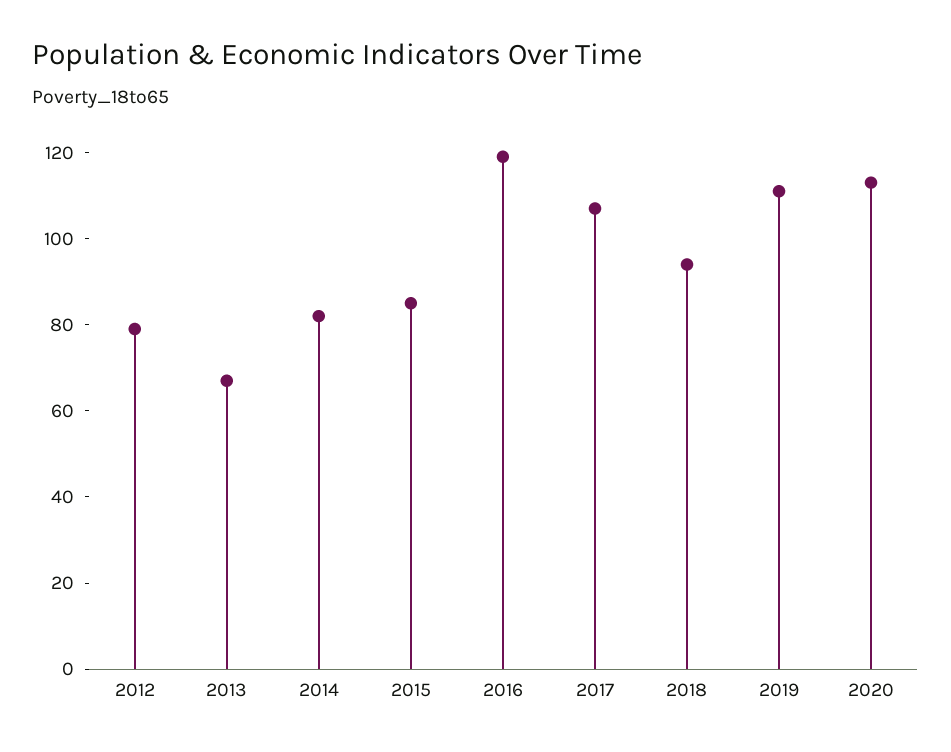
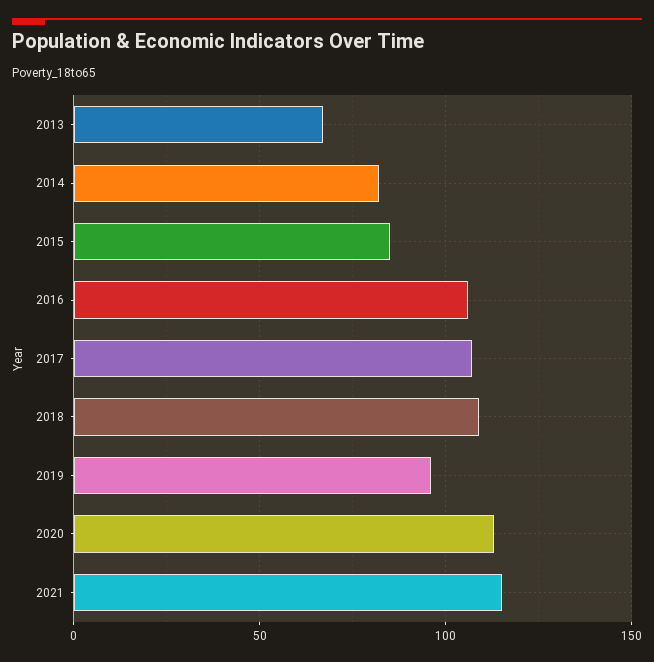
2012: 80 -> none
2016: 120 -> 105
2018: 95 -> 110
2019: 110 -> 95
2021: none -> 115

